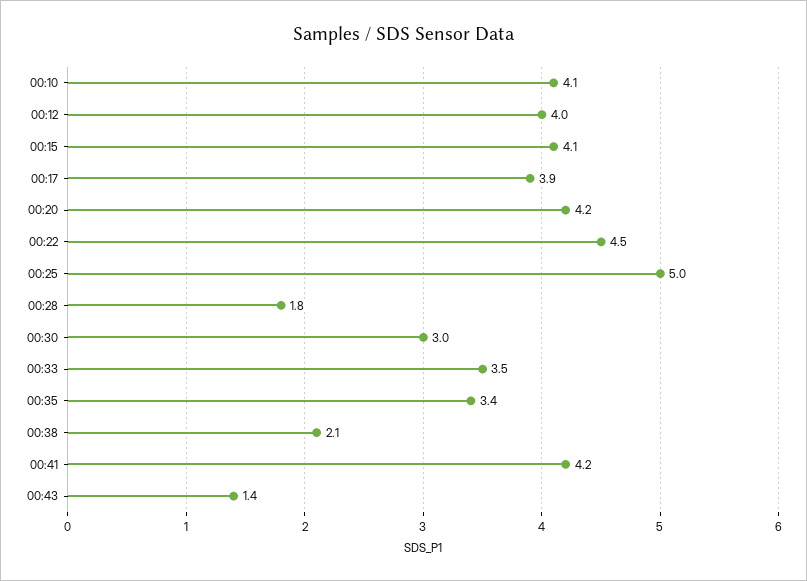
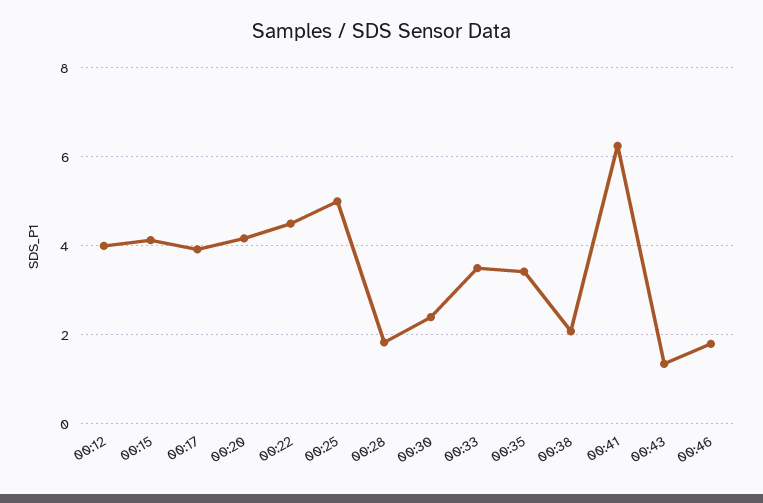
00:10: 4.1 -> none
00:30: 3 -> 2.4
00:41: 4.2 -> 6.2
00:46: none -> 1.8

